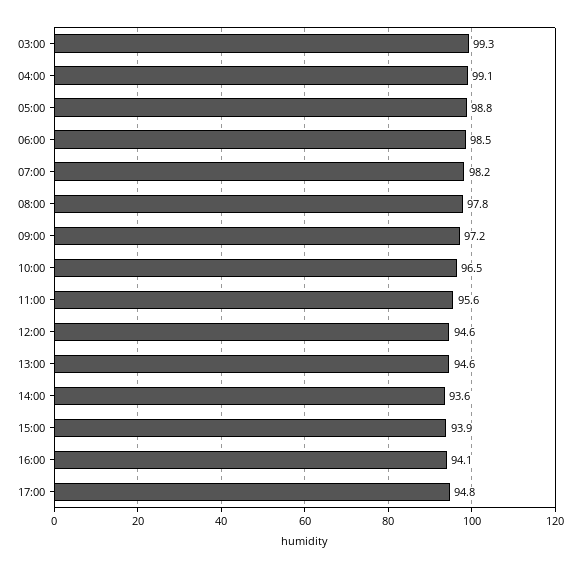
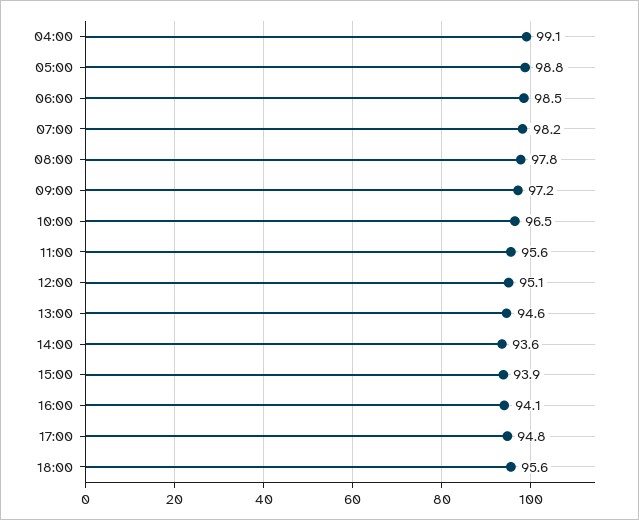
03:00: 99.3 -> none
12:00: 94.6 -> 95.1
18:00: none -> 95.6

